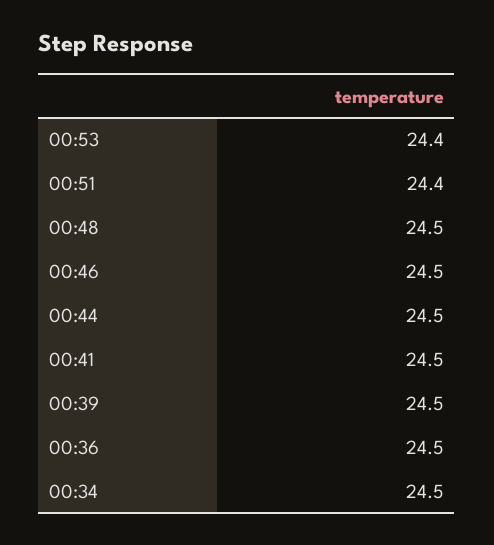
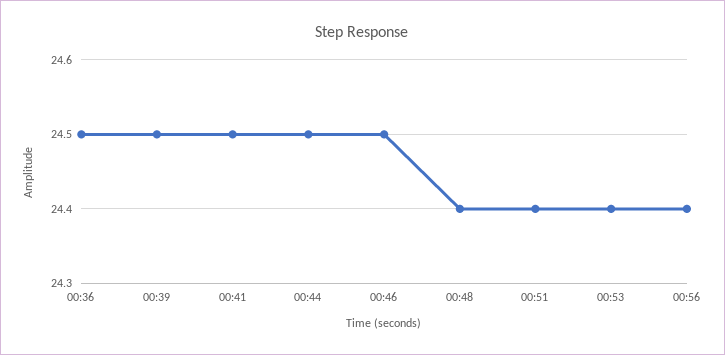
00:48: 24.5 -> 24.4
00:34: 24.5 -> none
00:56: none -> 24.4

